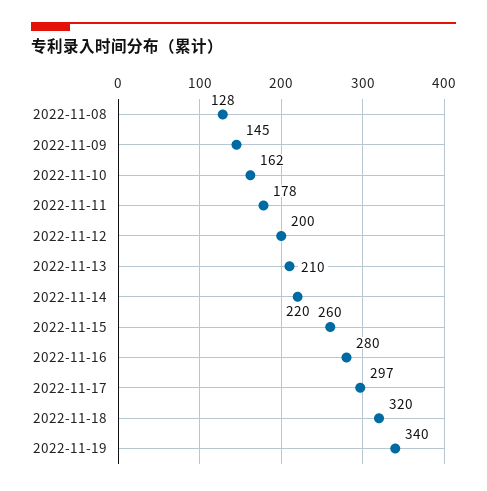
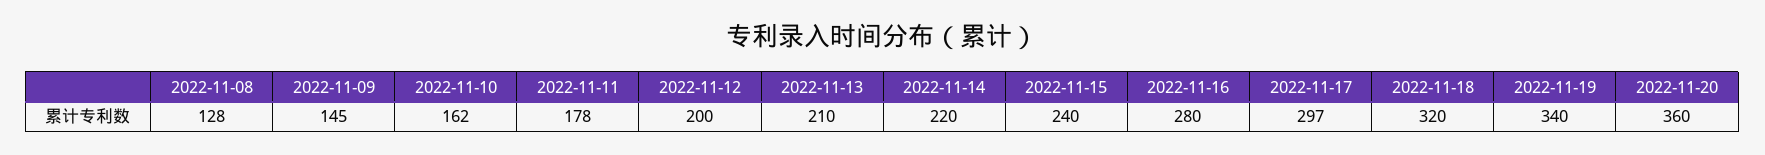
2022-11-15: 260 -> 240
2022-11-20: none -> 360

